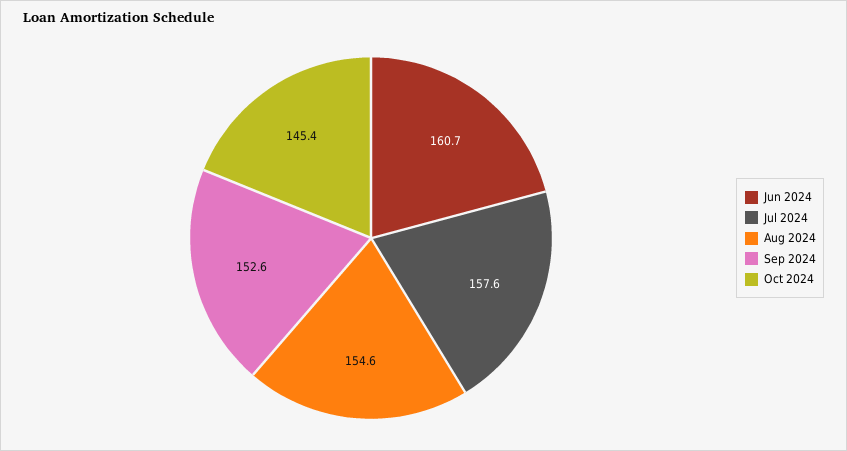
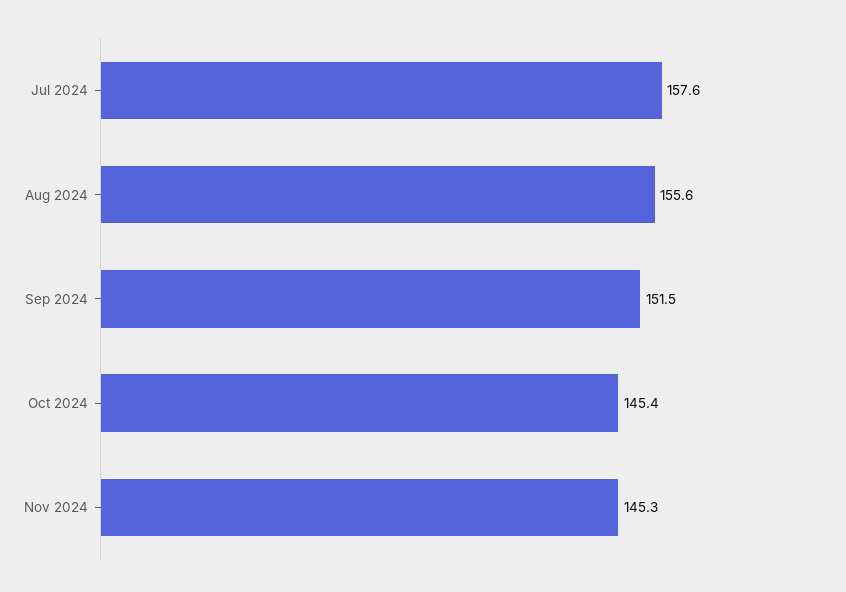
Jun 2024: 160.7 -> none
Aug 2024: 154.6 -> 155.6
Sep 2024: 152.6 -> 151.5
Nov 2024: none -> 145.3

